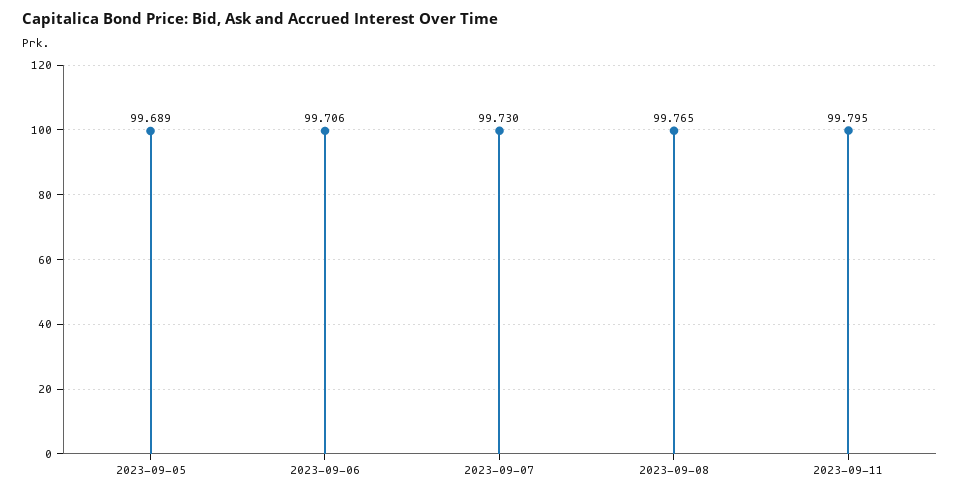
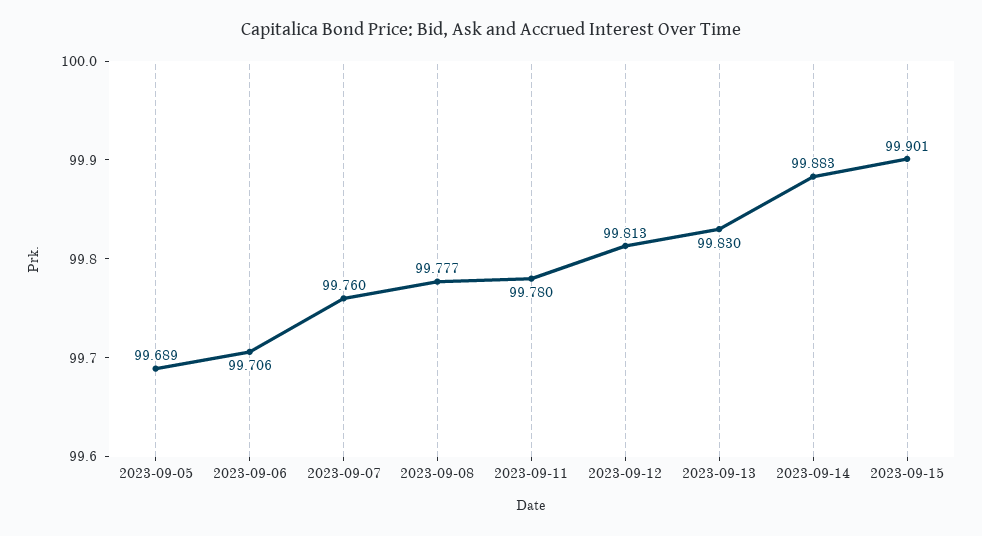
2023-09-07: 99.73 -> 99.76
2023-09-08: 99.765 -> 99.777
2023-09-11: 99.795 -> 99.78
2023-09-12: none -> 99.813
2023-09-13: none -> 99.83
2023-09-14: none -> 99.883
2023-09-15: none -> 99.901

